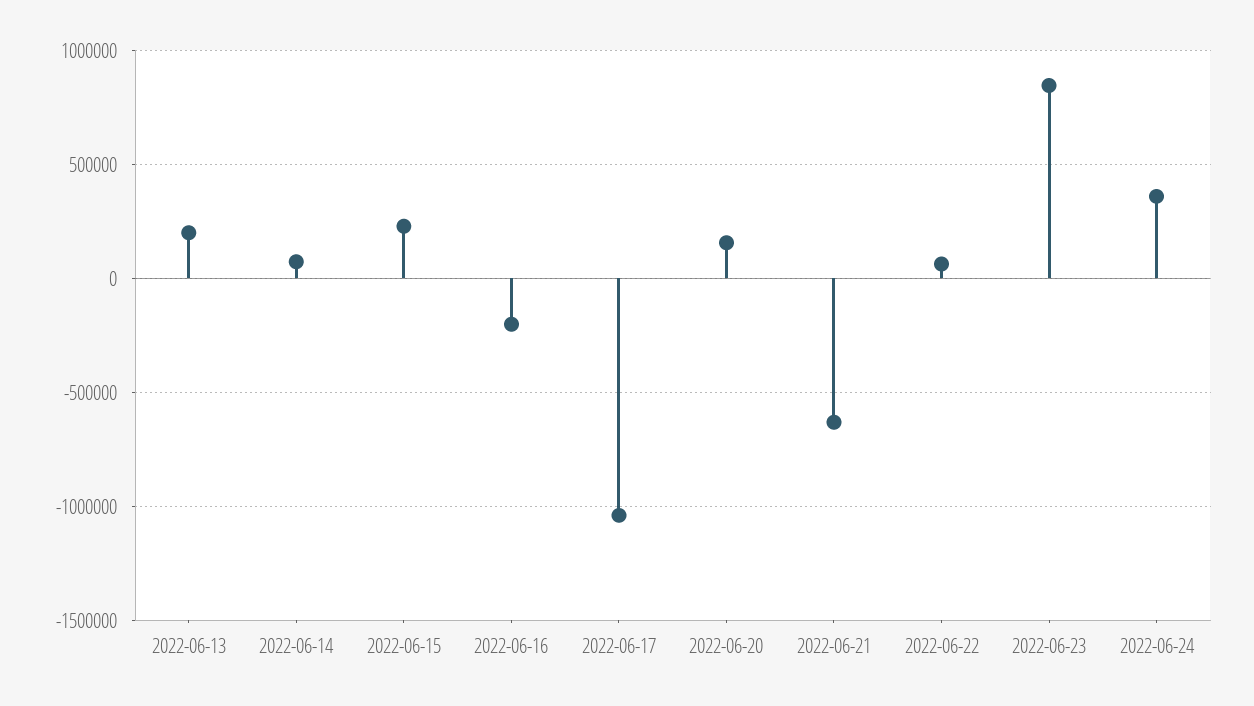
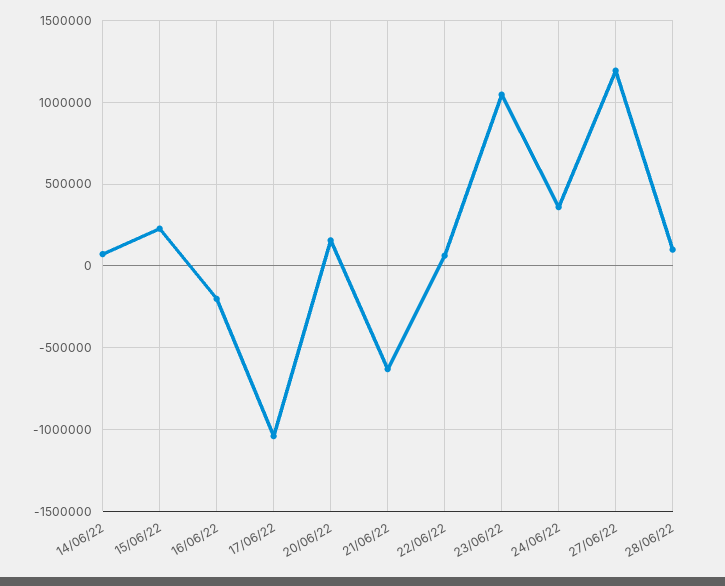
2022-06-13: 200000 -> none
2022-06-23: 850000 -> 1050000
27/06/22: none -> 1200000
28/06/22: none -> 100000

